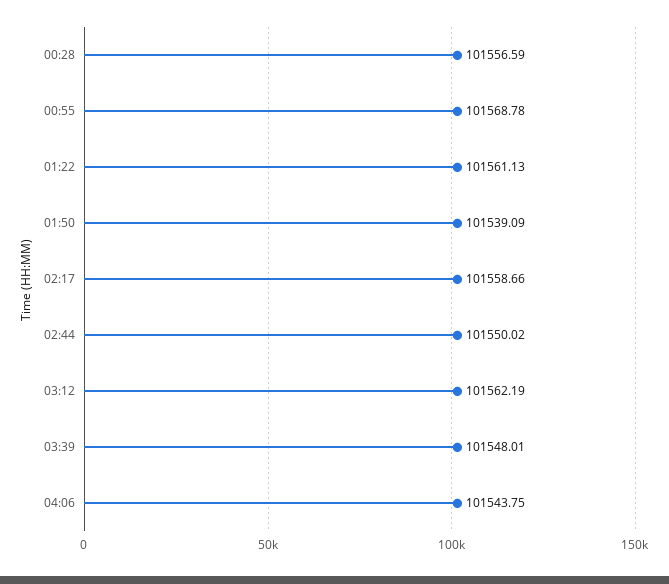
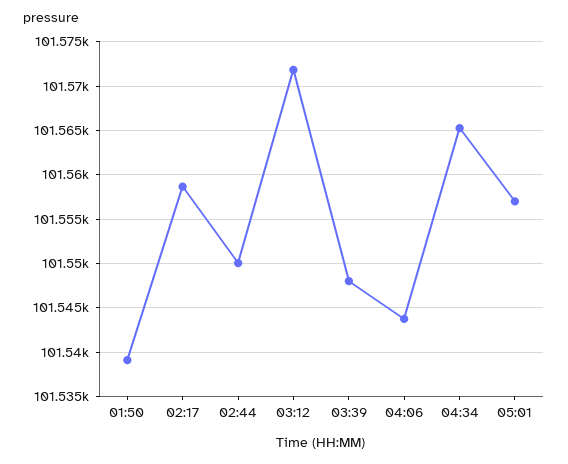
00:28: 101556.59 -> none
00:55: 101568.78 -> none
01:22: 101561.13 -> none
03:12: 101562.19 -> 101572
04:34: none -> 101565
05:01: none -> 101557

